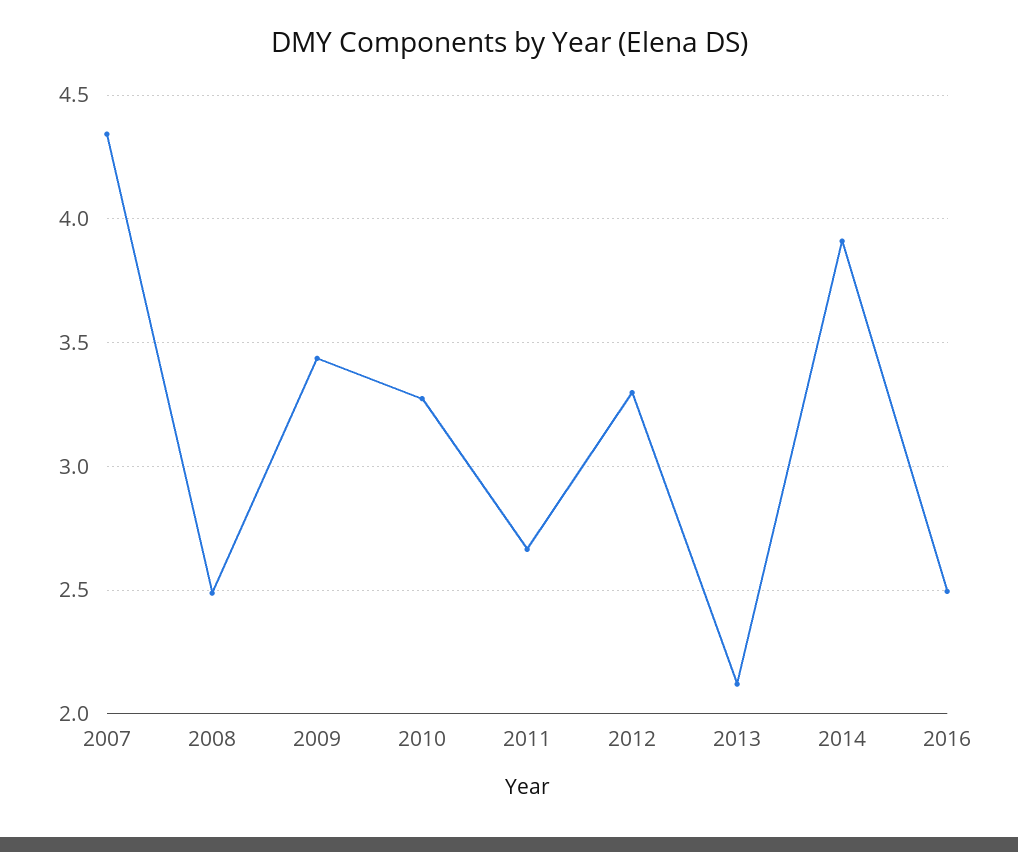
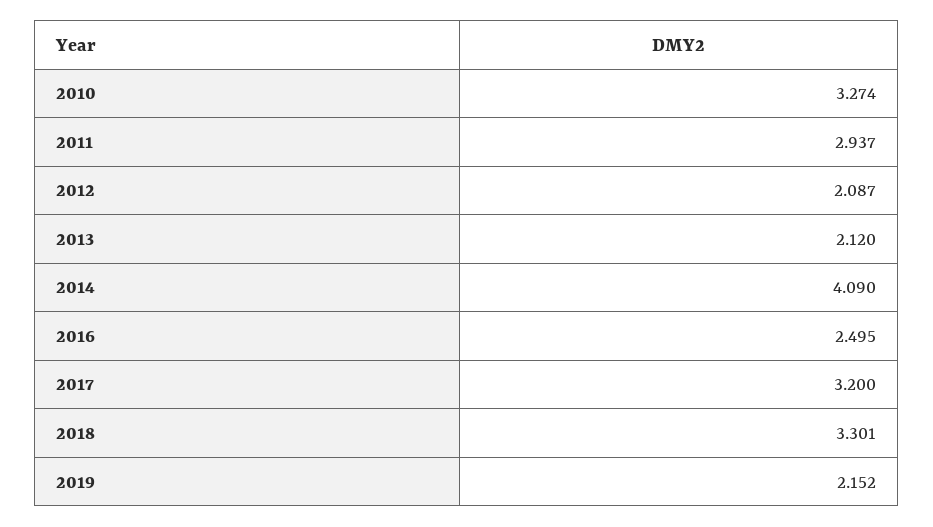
2007: 4.35 -> none
2008: 2.5 -> none
2009: 3.45 -> none
2011: 2.65 -> 2.937
2012: 3.3 -> 2.087
2014: 3.9 -> 4.09
2017: none -> 3.2
2018: none -> 3.301
2019: none -> 2.152

